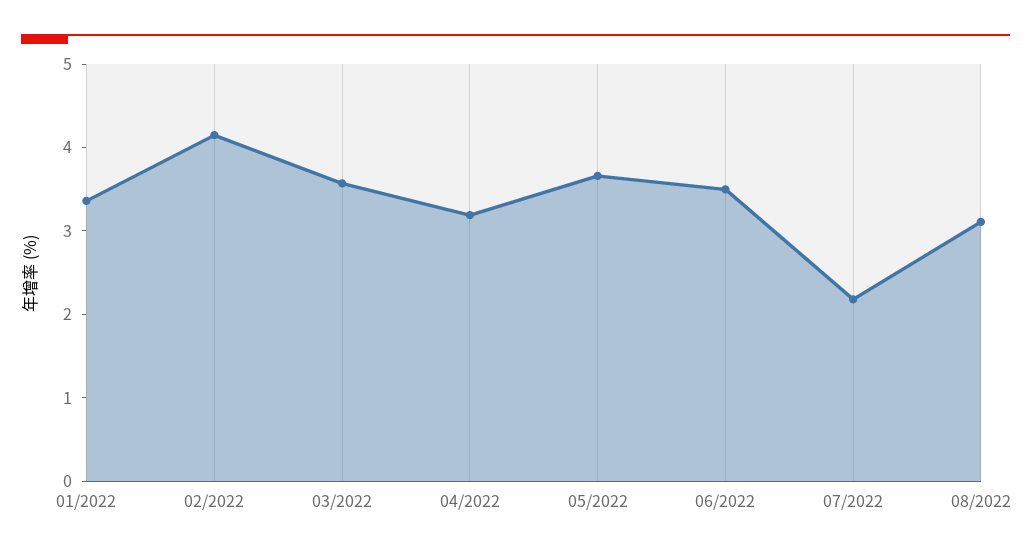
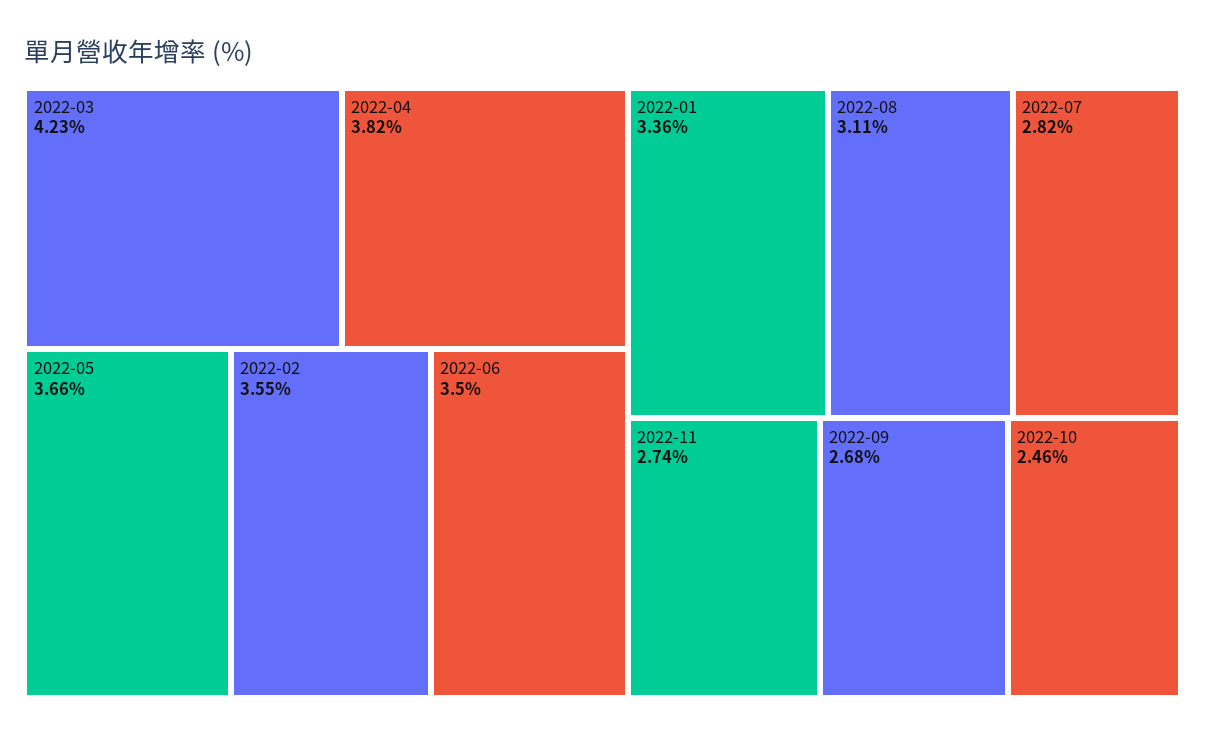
02/2022: 4.2 -> 3.55
03/2022: 3.6 -> 4.23
04/2022: 3.2 -> 3.82
07/2022: 2.2 -> 2.82
2022-11: none -> 2.74
2022-09: none -> 2.68
2022-10: none -> 2.46

